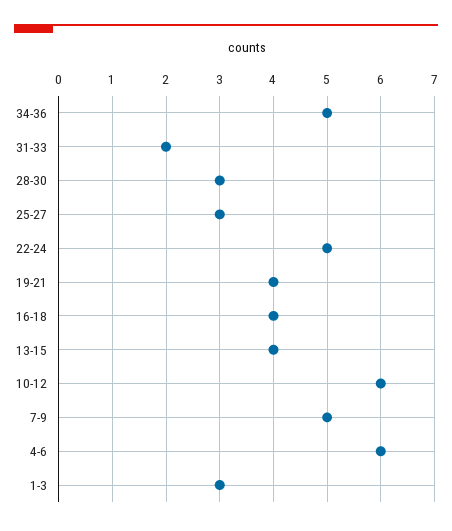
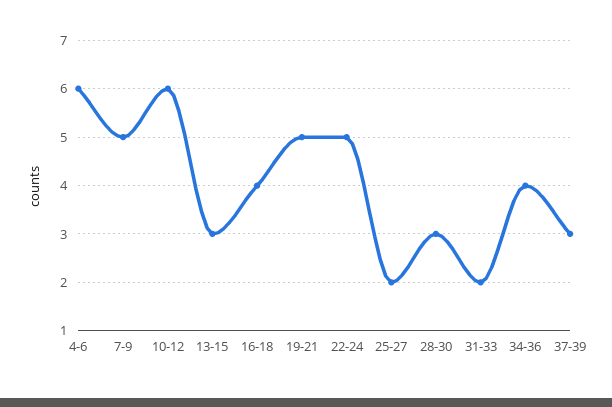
34-36: 5 -> 4
25-27: 3 -> 2
19-21: 4 -> 5
13-15: 4 -> 3
1-3: 3 -> none
37-39: none -> 3

